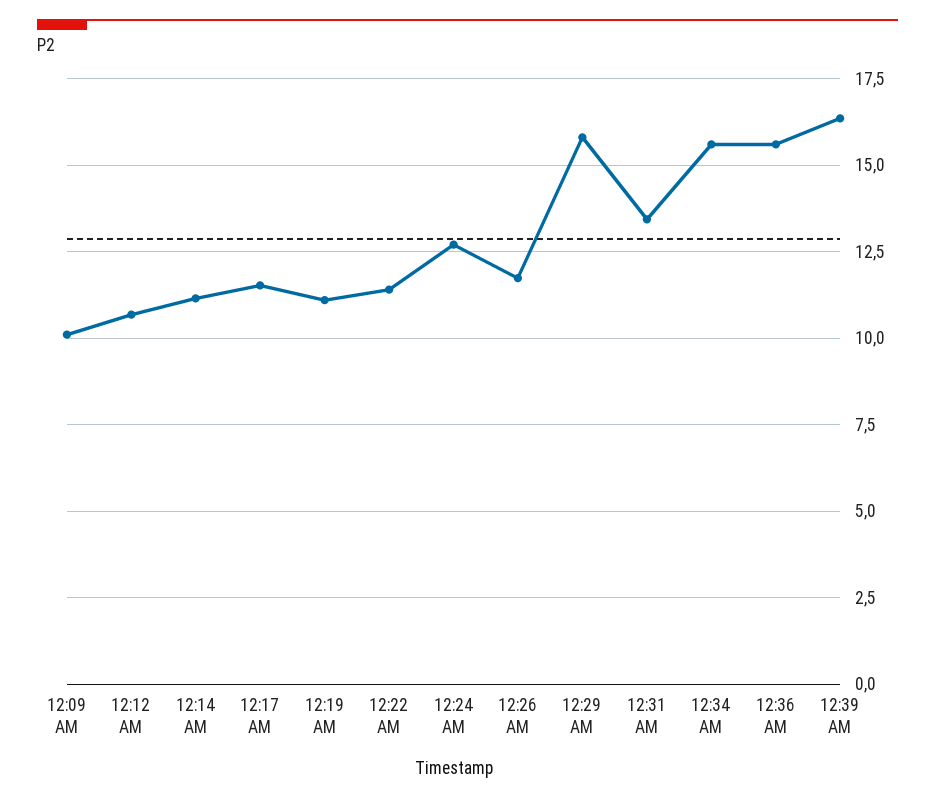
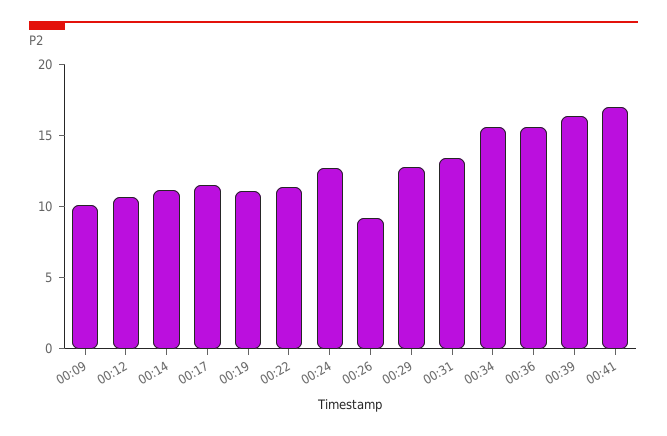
12:26 AM: 11.75 -> 9
12:29 AM: 15.75 -> 13
00:41: none -> 17

